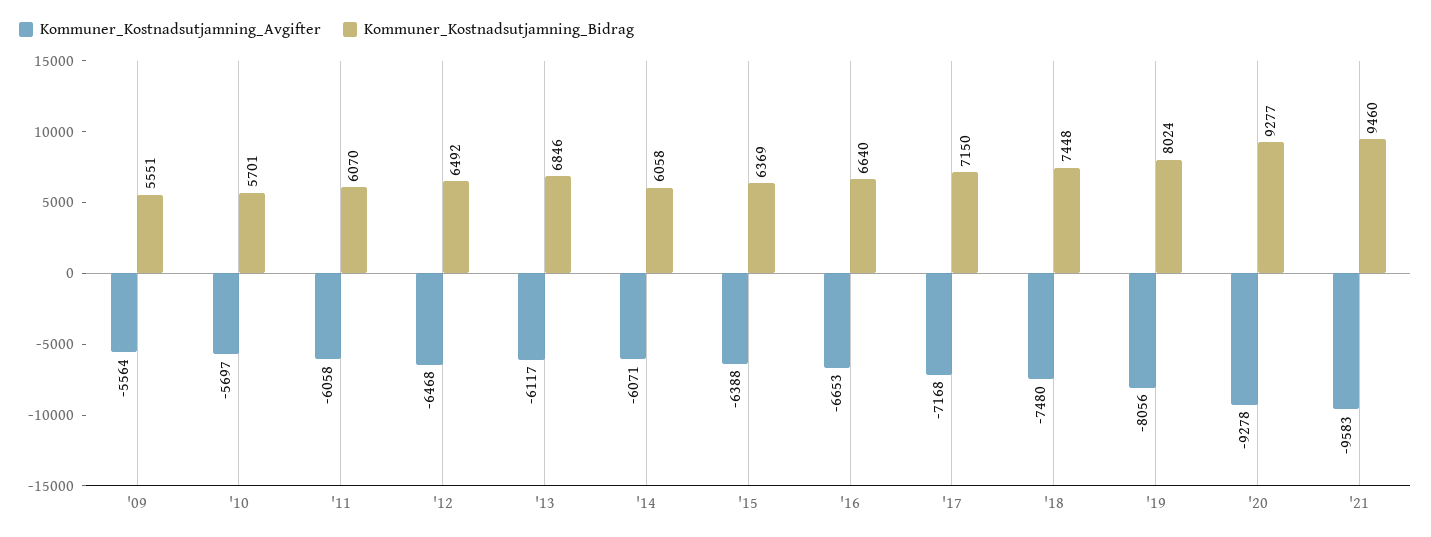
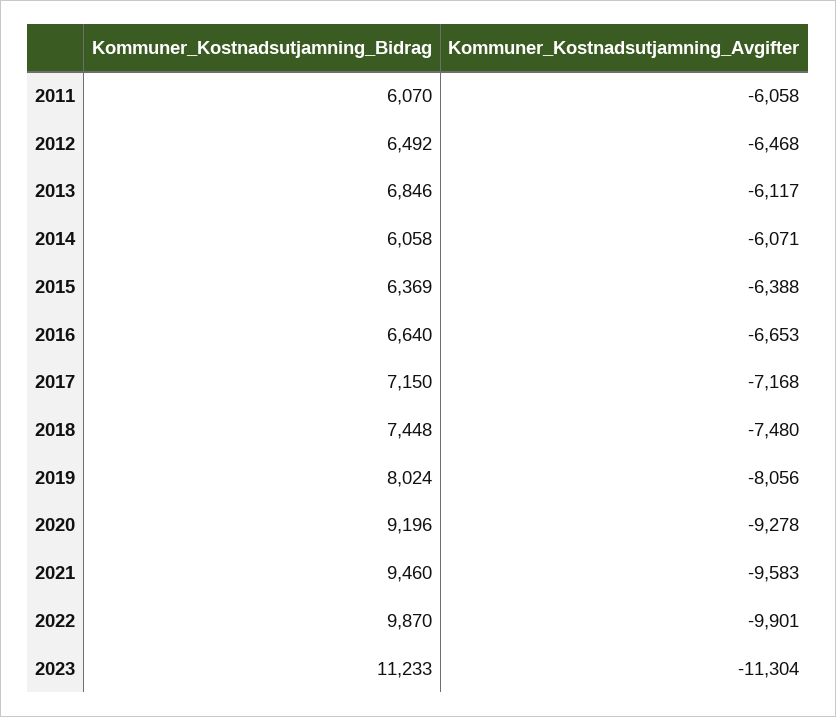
Kommuner_Kostnadsutjamning_Avgifter, '09: -5564 -> none
Kommuner_Kostnadsutjamning_Bidrag, '09: 5551 -> none
Kommuner_Kostnadsutjamning_Avgifter, '10: -5697 -> none
Kommuner_Kostnadsutjamning_Bidrag, '10: 5701 -> none
Kommuner_Kostnadsutjamning_Bidrag, '20: 9277 -> 9196
Kommuner_Kostnadsutjamning_Bidrag, 2022: none -> 9870
Kommuner_Kostnadsutjamning_Avgifter, 2022: none -> -9901
Kommuner_Kostnadsutjamning_Bidrag, 2023: none -> 11233
Kommuner_Kostnadsutjamning_Avgifter, 2023: none -> -11304

